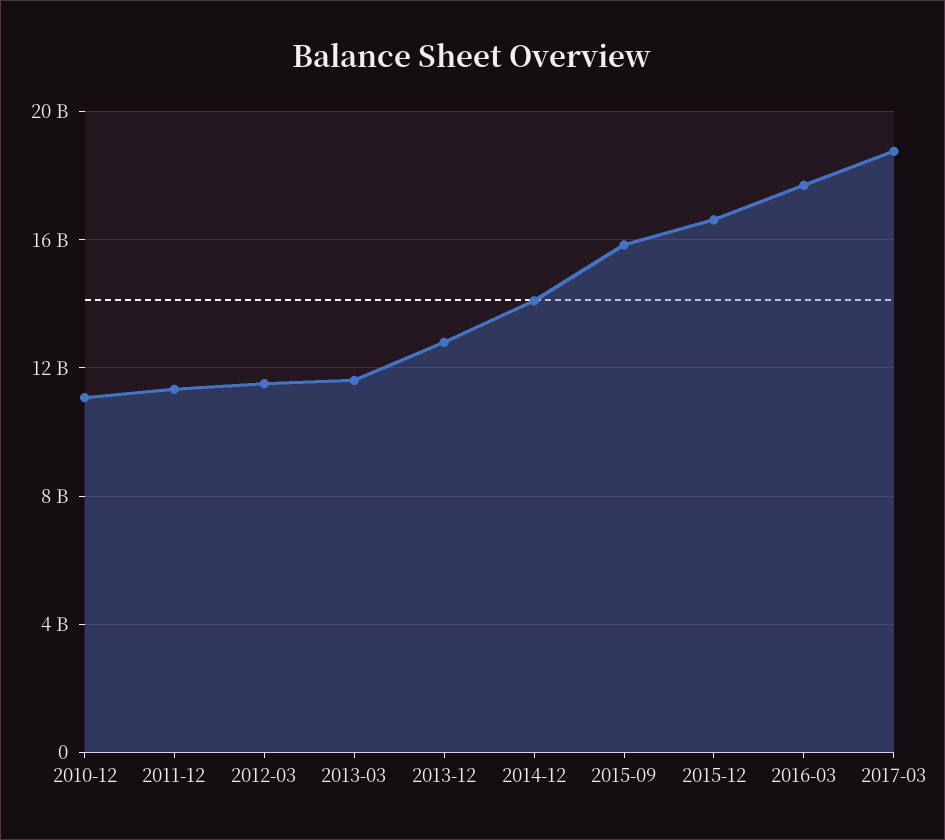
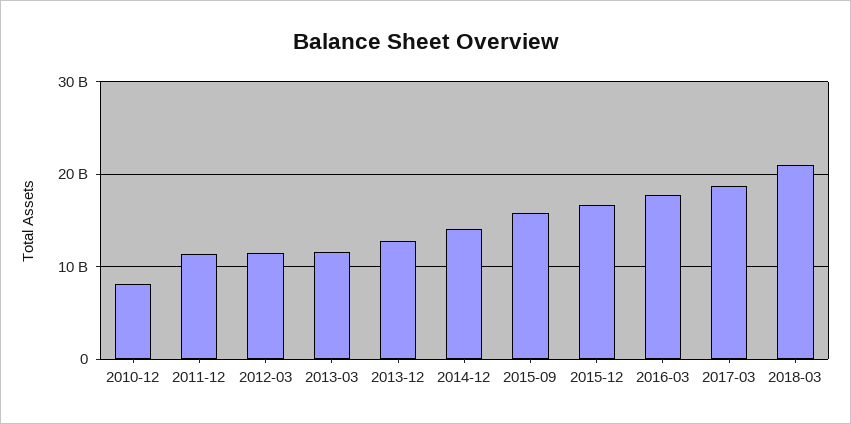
2010-12: 11000000000 -> 8000000000
2018-03: none -> 21000000000

